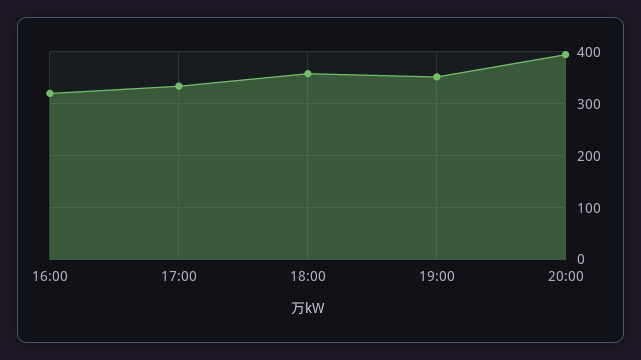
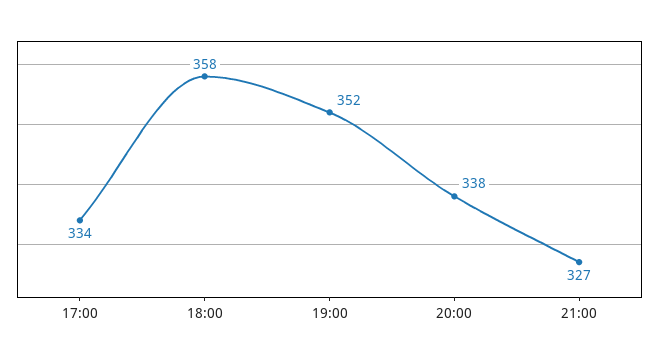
16:00: 320 -> none
20:00: 400 -> 338
21:00: none -> 327

